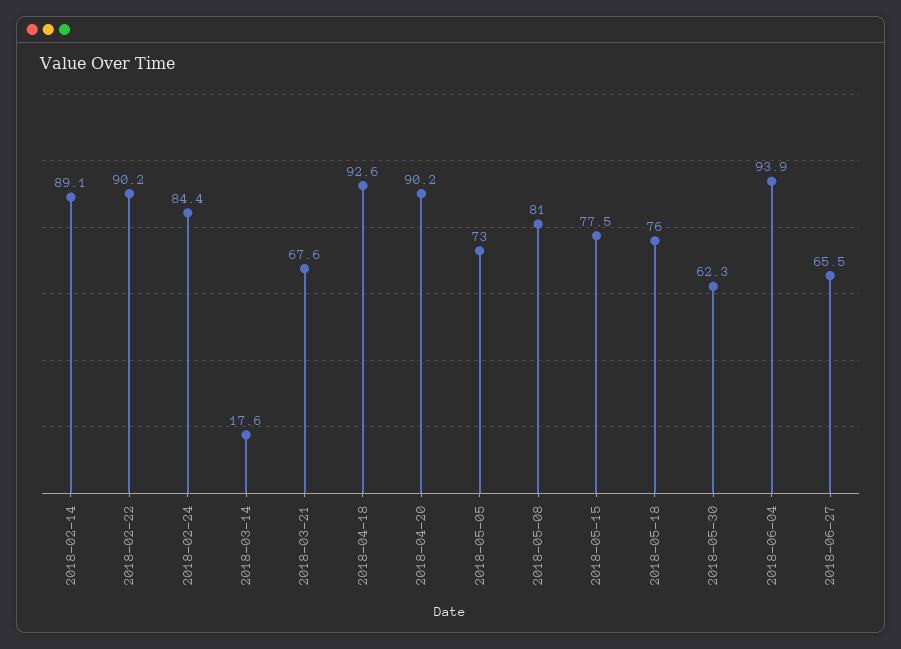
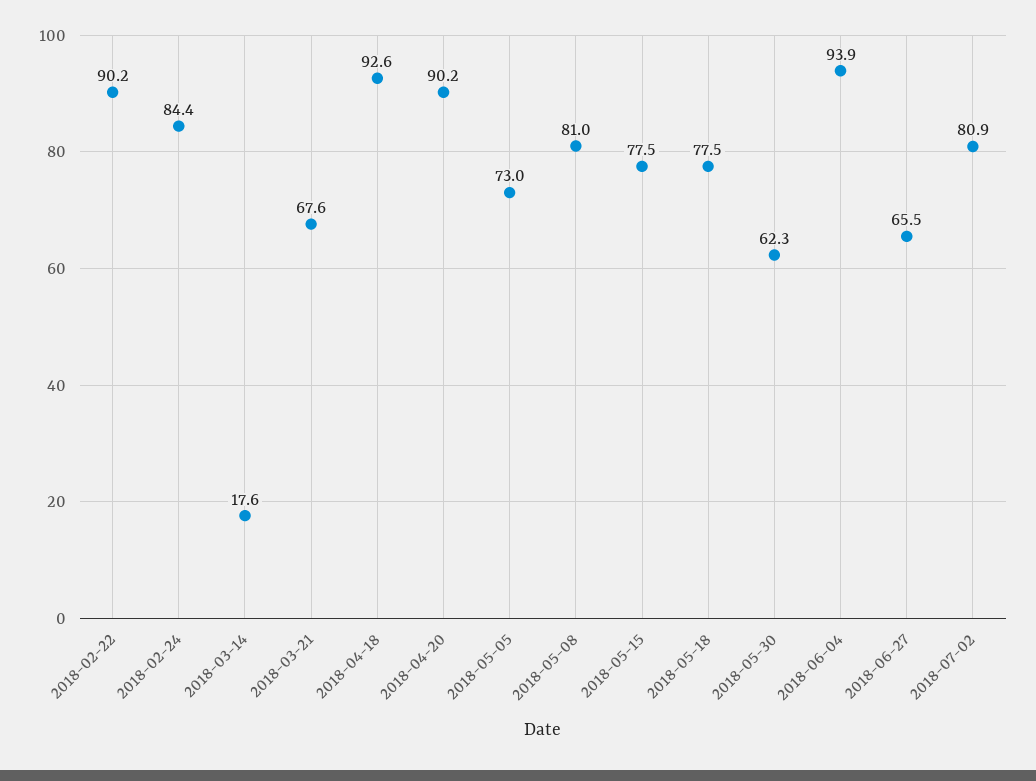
2018-02-14: 89.1 -> none
2018-05-18: 76 -> 77.5
2018-07-02: none -> 80.9

